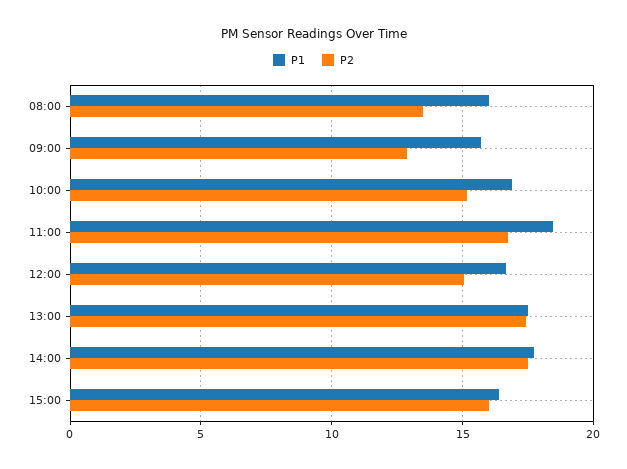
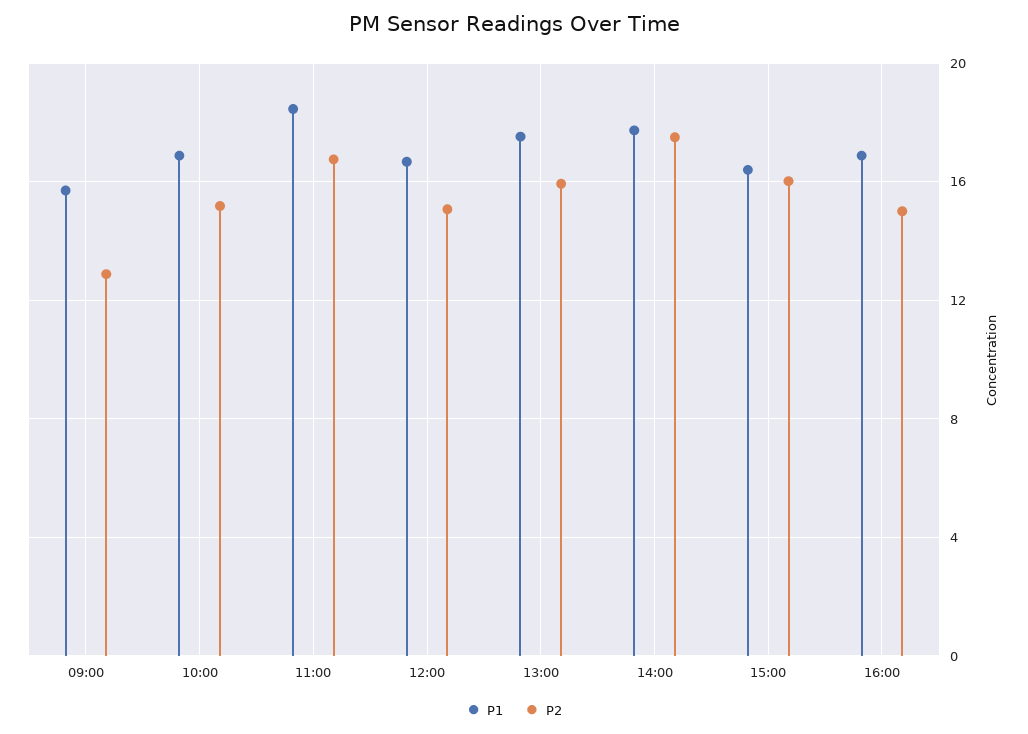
P1, 08:00: 16 -> none
P2, 08:00: 13.5 -> none
P2, 13:00: 17.5 -> 16
P1, 16:00: none -> 17
P2, 16:00: none -> 15

